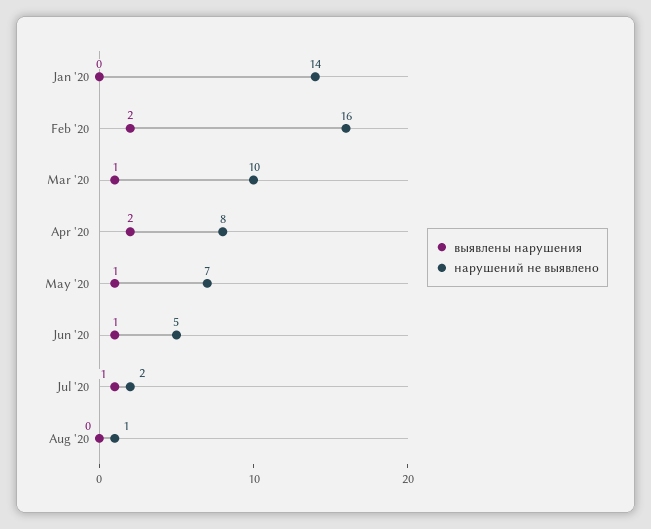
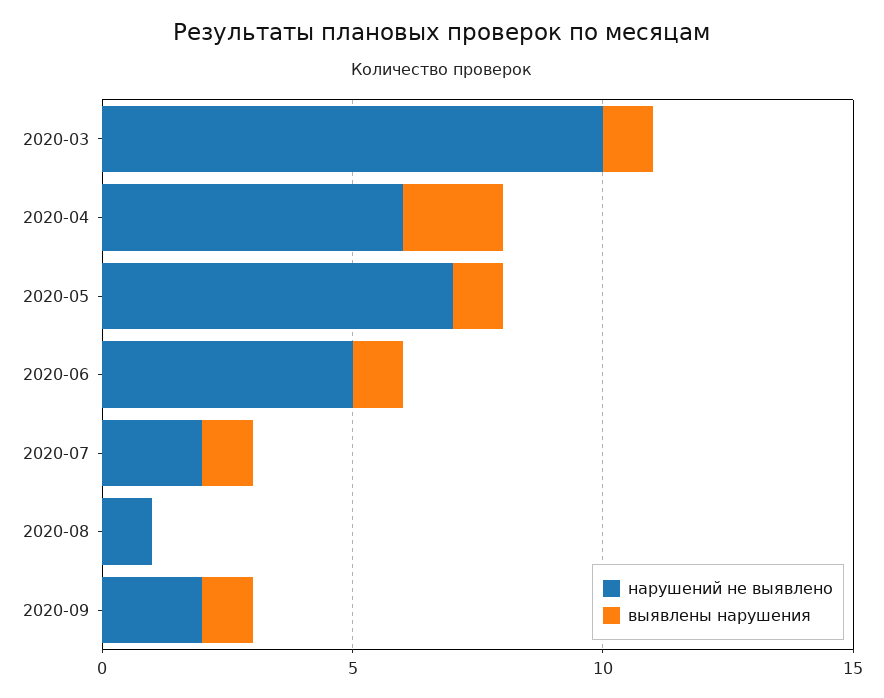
выявлены нарушения, Jan '20: 0 -> none
нарушений не выявлено, Jan '20: 14 -> none
выявлены нарушения, Feb '20: 2 -> none
нарушений не выявлено, Feb '20: 16 -> none
нарушений не выявлено, Apr '20: 8 -> 6
нарушений не выявлено, 2020-09: none -> 2
выявлены нарушения, 2020-09: none -> 1

